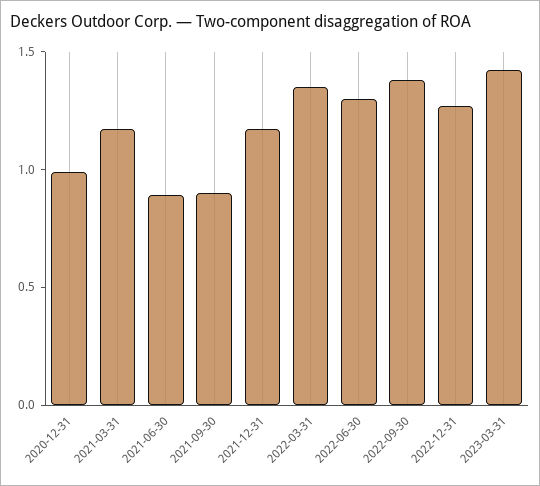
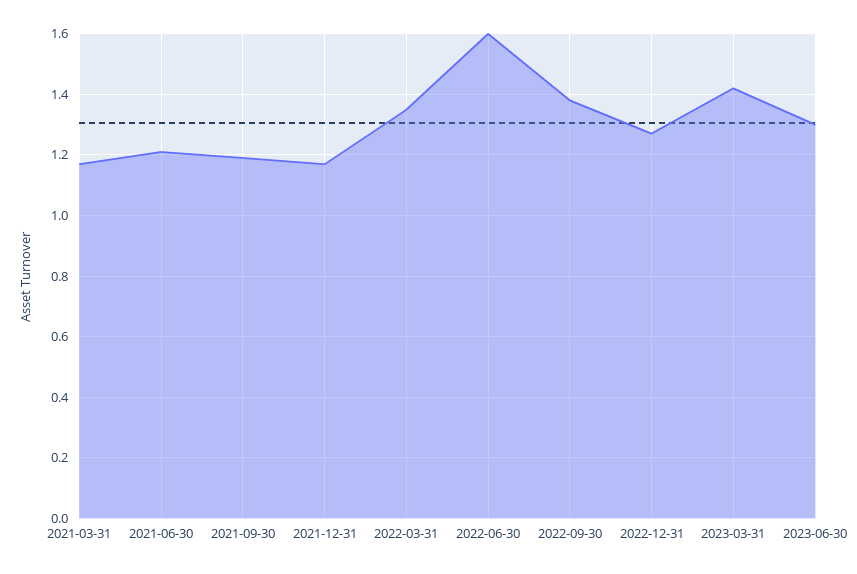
2020-12-31: 1 -> none
2021-06-30: 0.9 -> 1.2
2021-09-30: 0.9 -> 1.2
2022-06-30: 1.3 -> 1.6
2023-06-30: none -> 1.3

